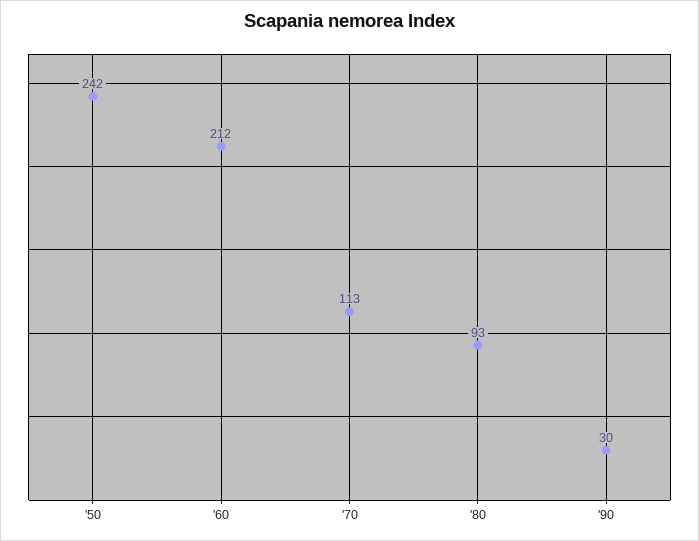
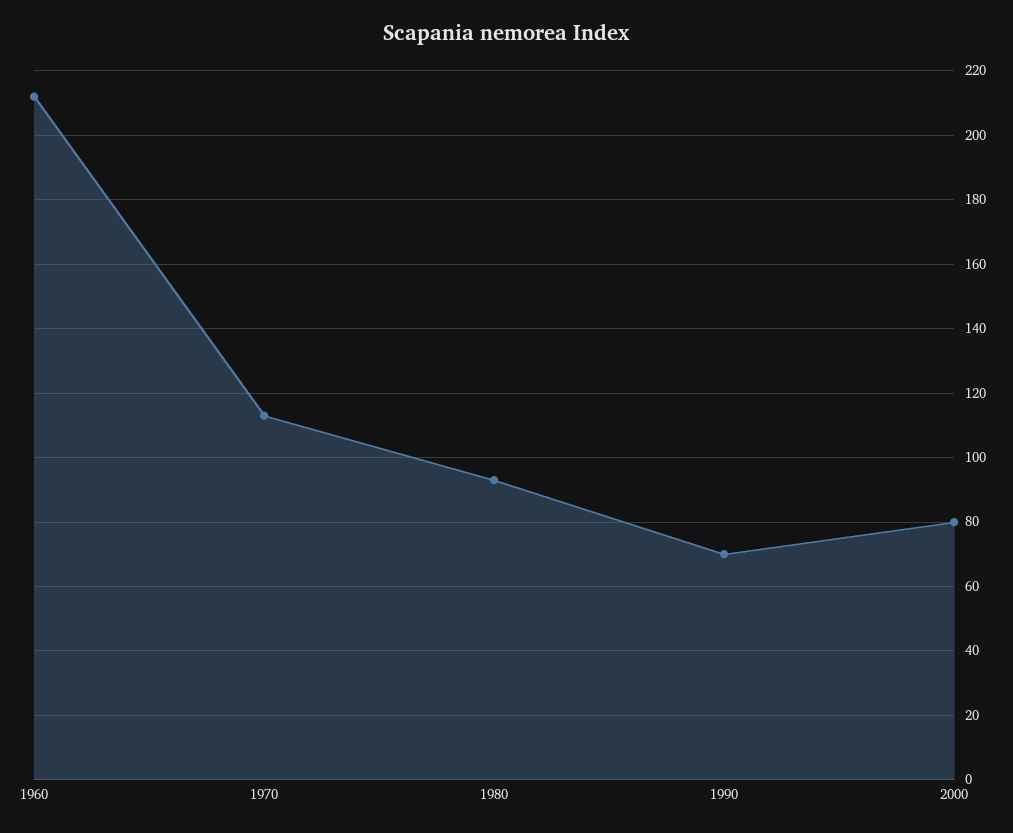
'50: 242 -> none
'90: 30 -> 70
2000: none -> 80

